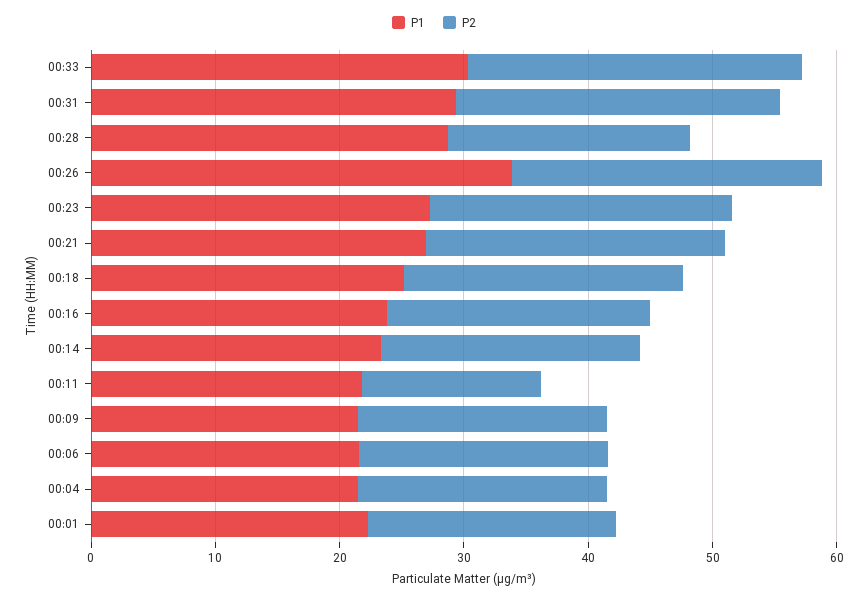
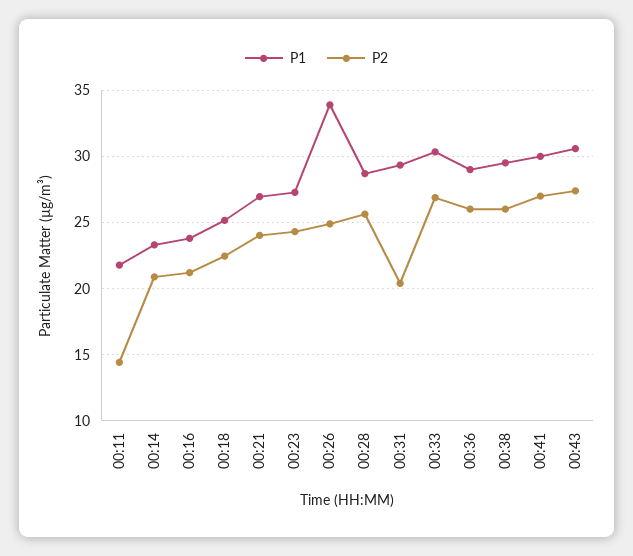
P2, 00:31: 26 -> 20.5
P2, 00:28: 20 -> 25.5
P1, 00:09: 22 -> none
P2, 00:09: 20 -> none
P1, 00:06: 22 -> none
P2, 00:06: 20 -> none
P1, 00:04: 22 -> none
P2, 00:04: 20 -> none
P1, 00:01: 22 -> none
P2, 00:01: 20 -> none
P1, 00:36: none -> 29
P2, 00:36: none -> 26
P1, 00:38: none -> 29.5
P2, 00:38: none -> 26
P1, 00:41: none -> 30
P2, 00:41: none -> 27
P1, 00:43: none -> 30.5
P2, 00:43: none -> 27.5

